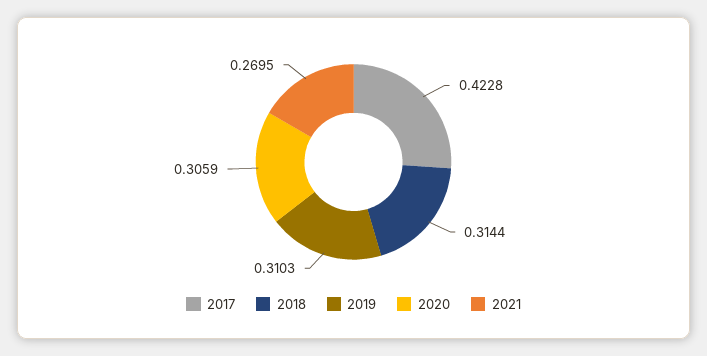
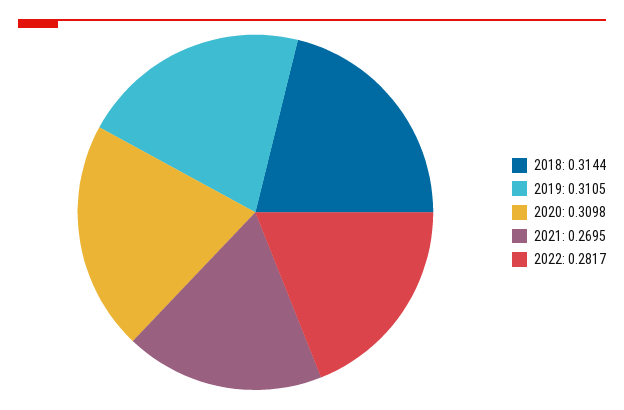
2017: 0.4228 -> none
2019: 0.3103 -> 0.3105
2020: 0.3059 -> 0.3098
2022: none -> 0.2817

